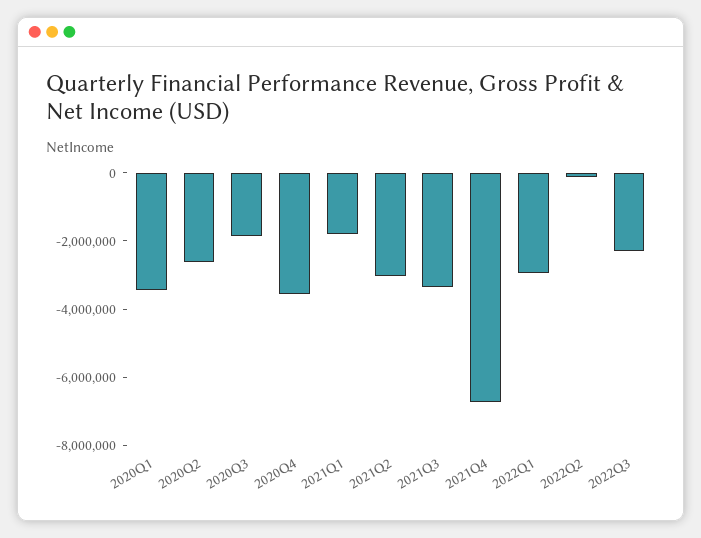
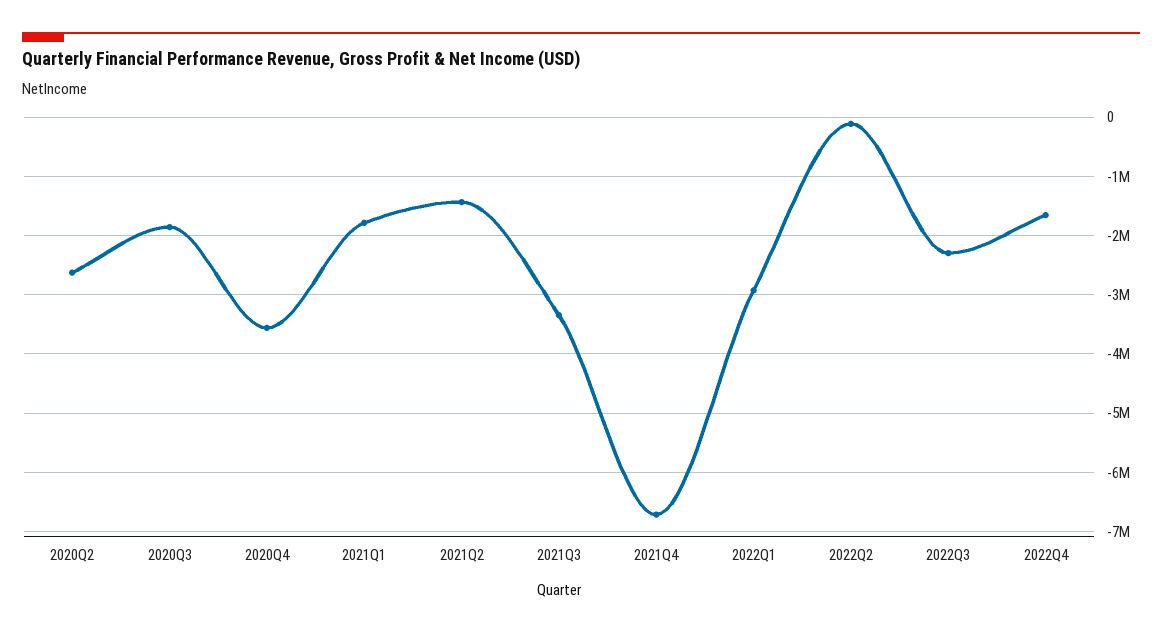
2020Q1: -3500000 -> none
2021Q2: -3000000 -> -1400000
2022Q4: none -> -1600000

